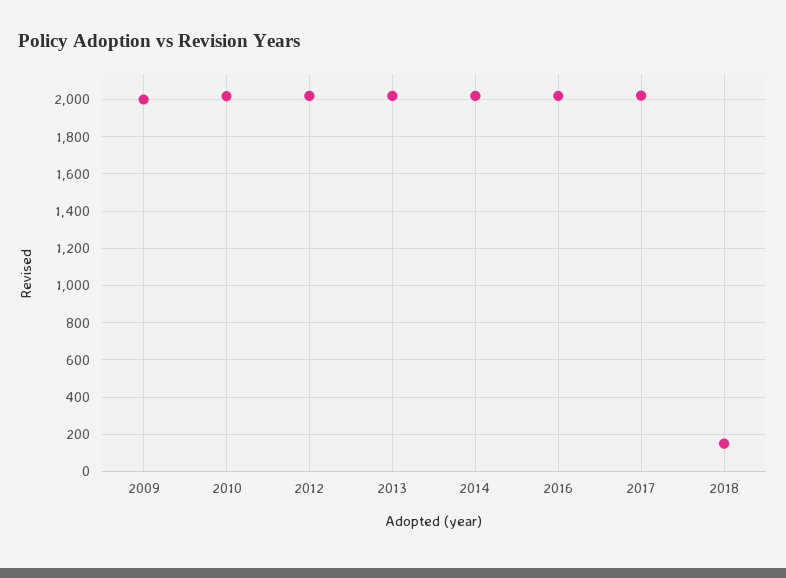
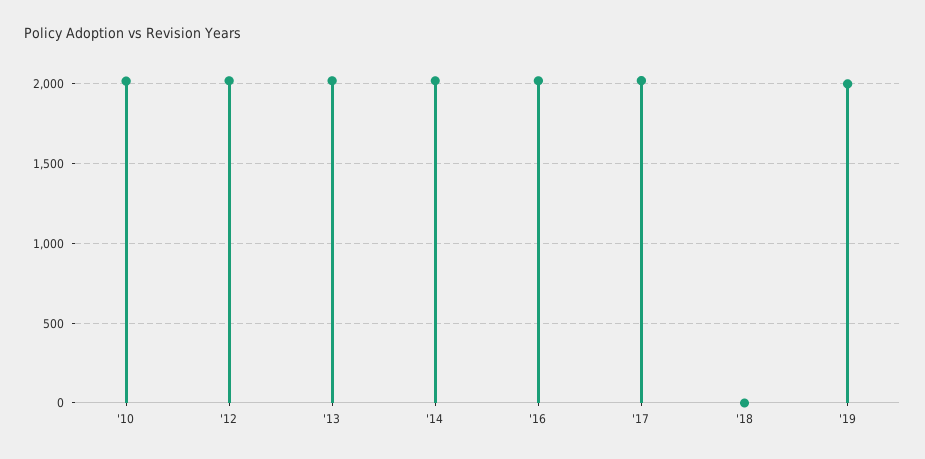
2009: 2000 -> none
2018: 150 -> 0
'19: none -> 2000

